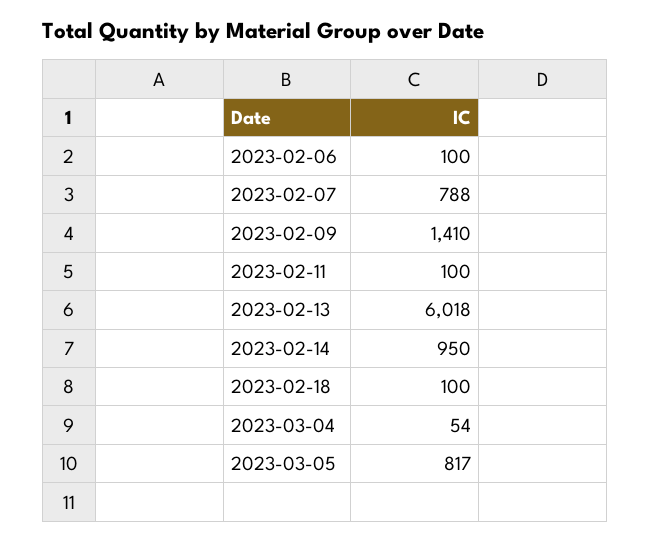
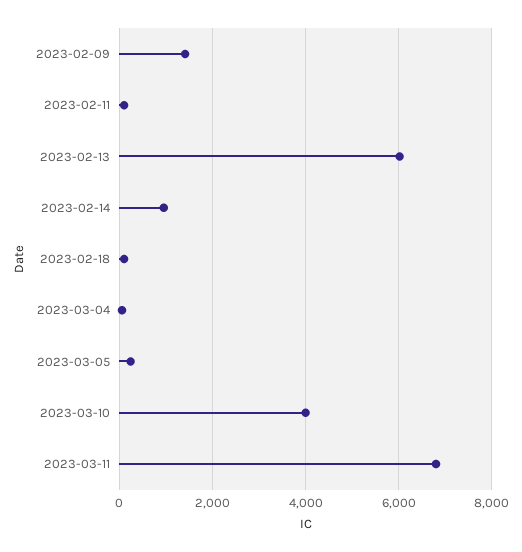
2023-02-06: 100 -> none
2023-02-07: 788 -> none
2023-03-05: 817 -> 200
2023-03-10: none -> 4000
2023-03-11: none -> 6800

